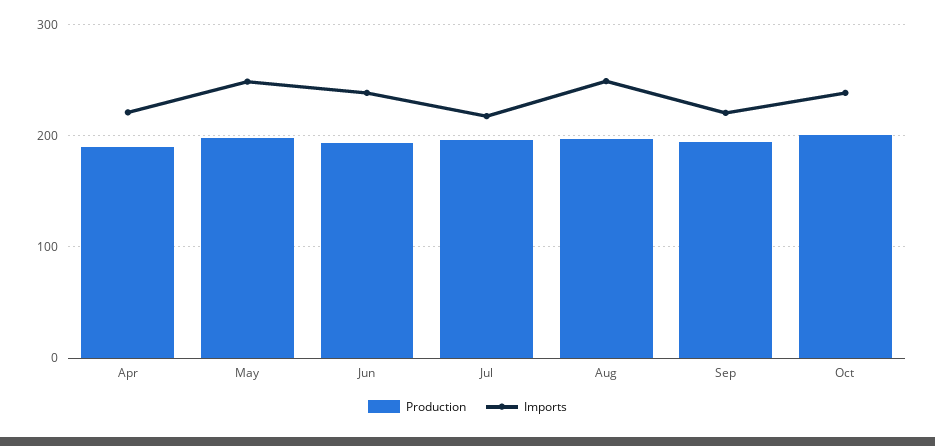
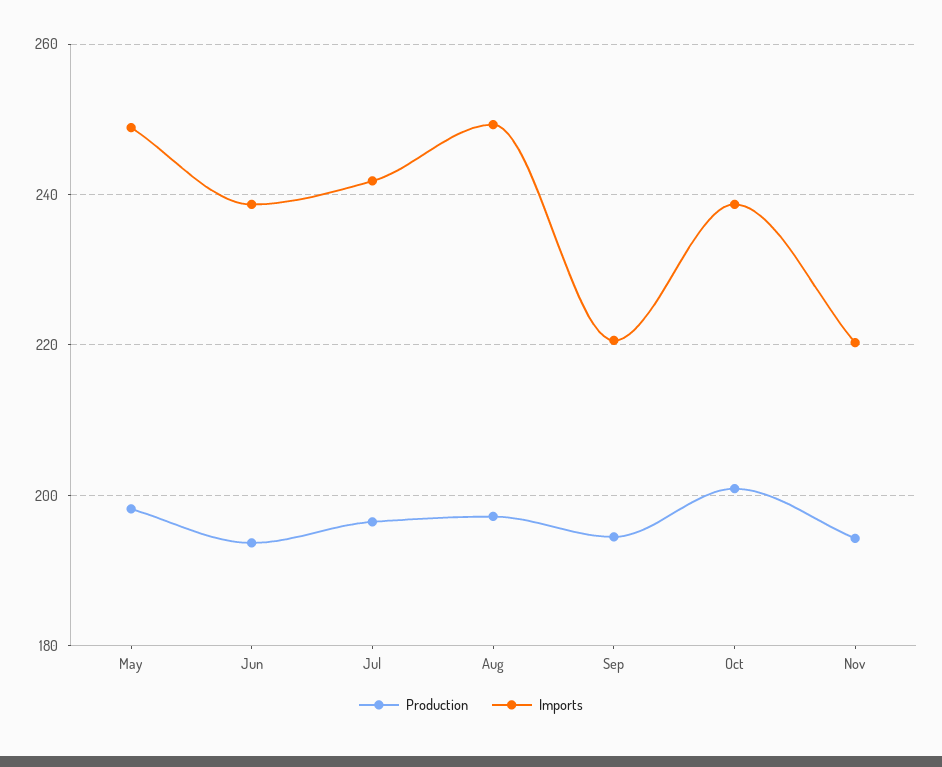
Production, Apr: 190 -> none
Imports, Apr: 220 -> none
Imports, Jul: 220 -> 242
Production, Nov: none -> 194
Imports, Nov: none -> 220

